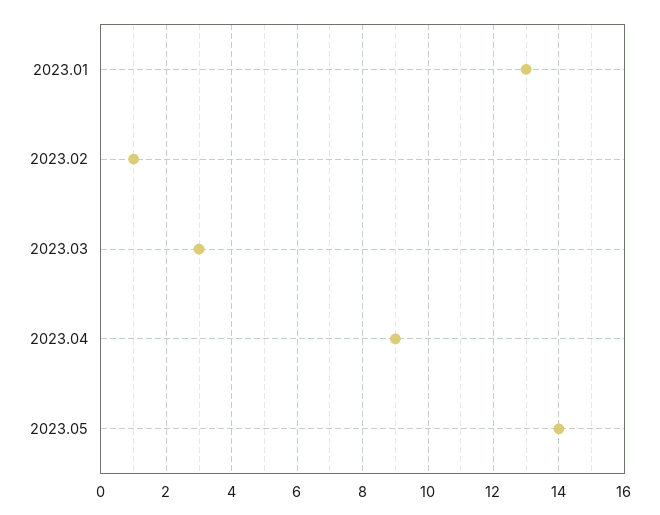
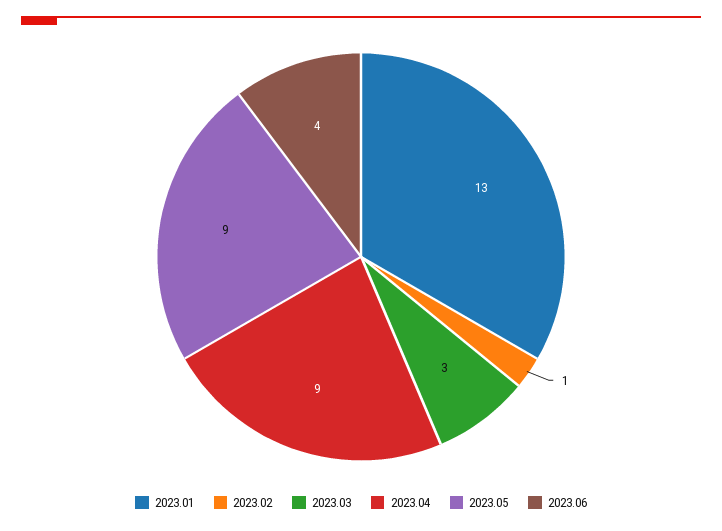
2023.05: 14 -> 9
2023.06: none -> 4

